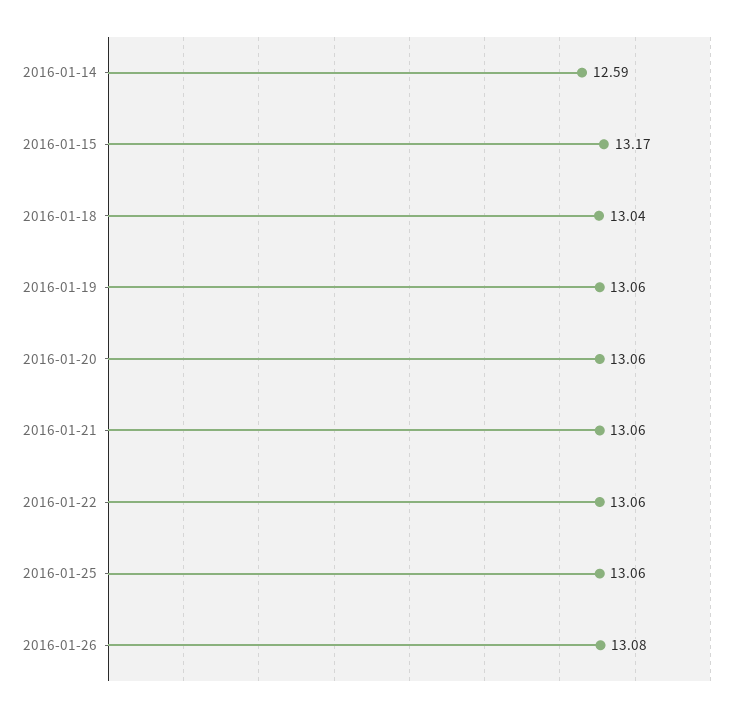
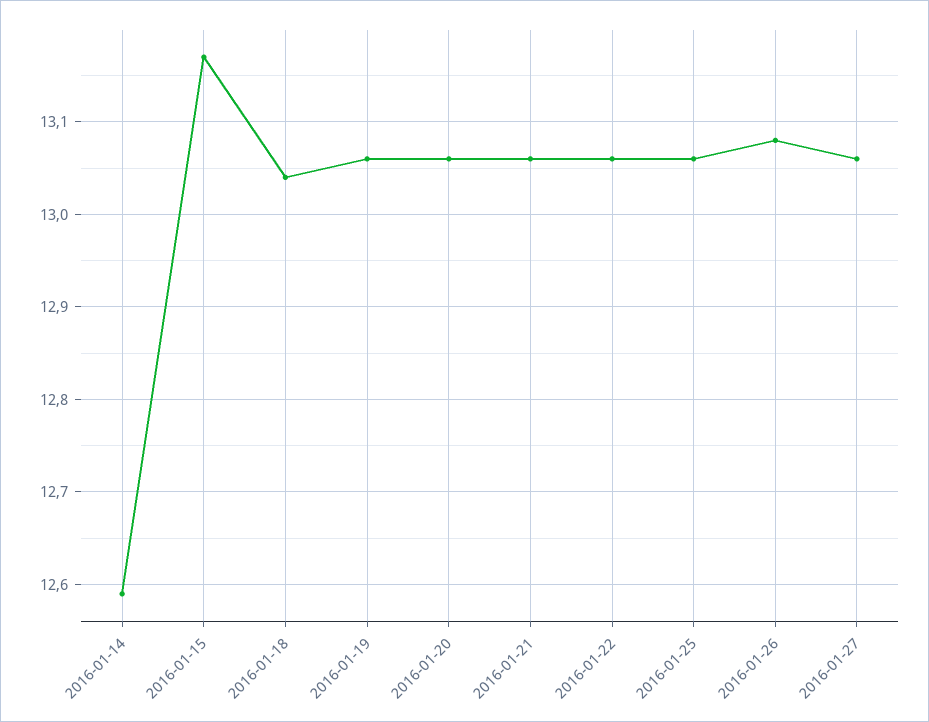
2016-01-27: none -> 13.06

